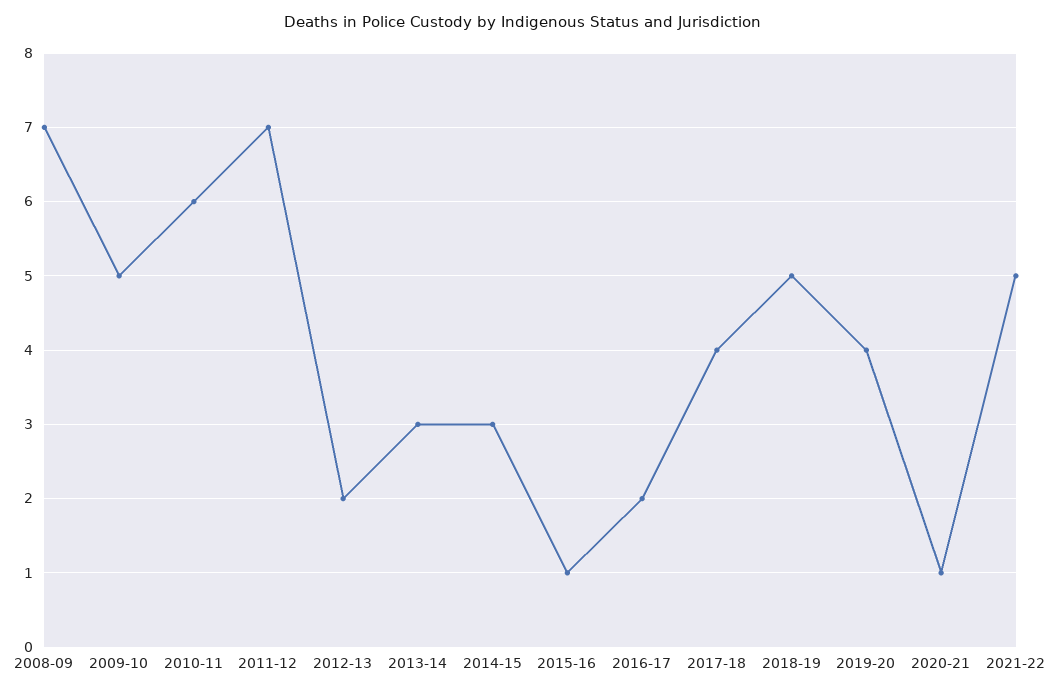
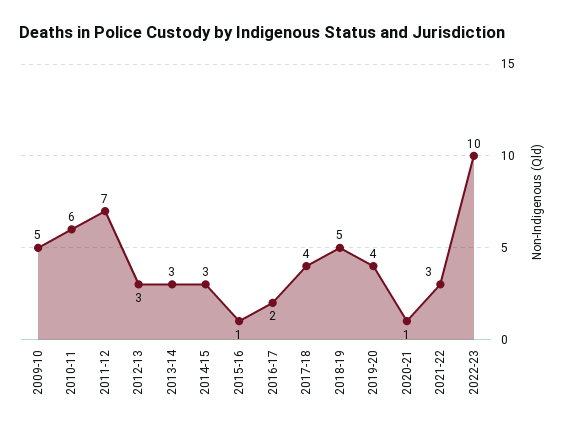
2008-09: 7 -> none
2012-13: 2 -> 3
2021-22: 5 -> 3
2022-23: none -> 10

